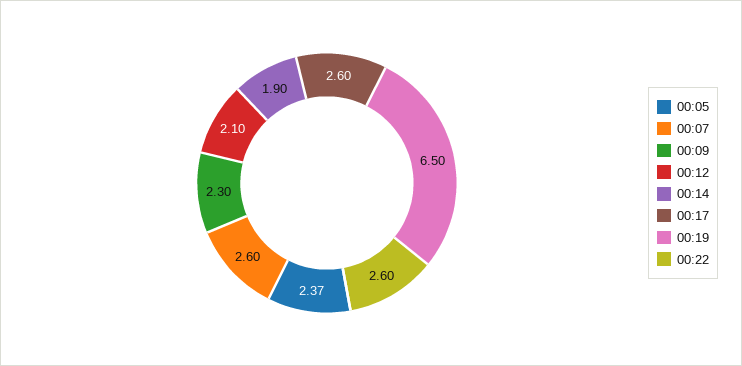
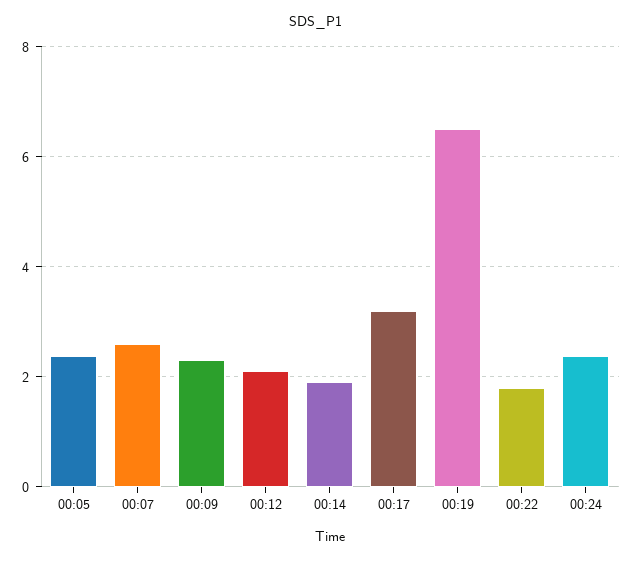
00:17: 2.6 -> 3.2
00:22: 2.6 -> 1.8
00:24: none -> 2.4

